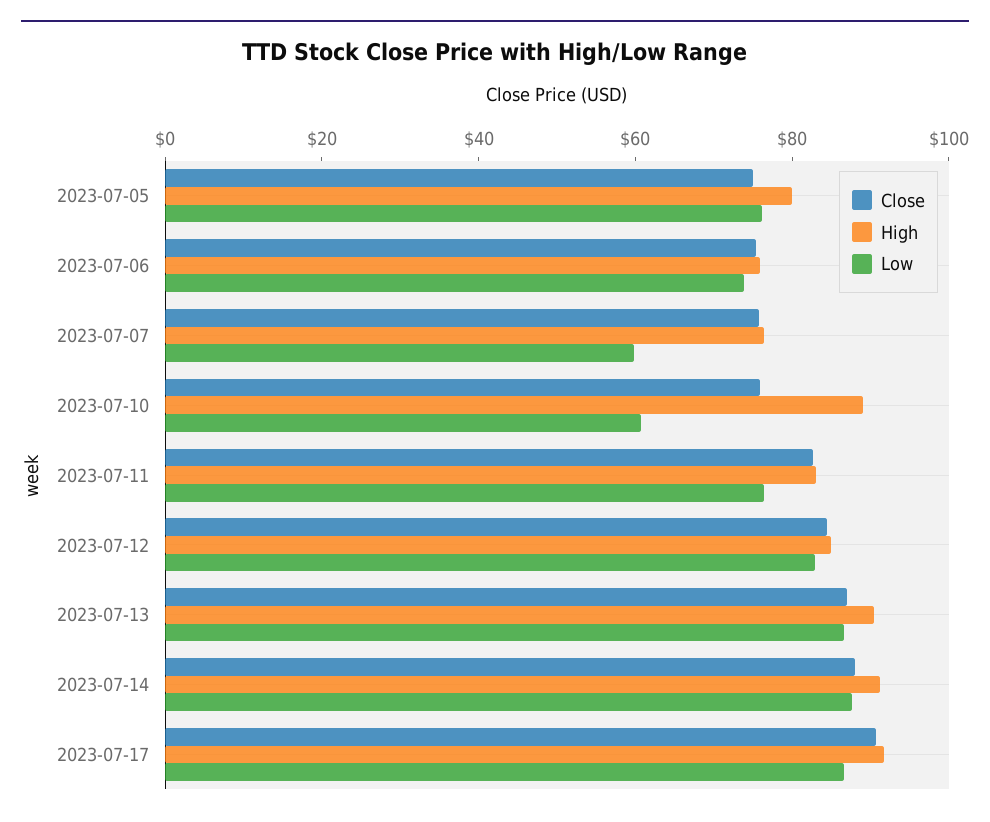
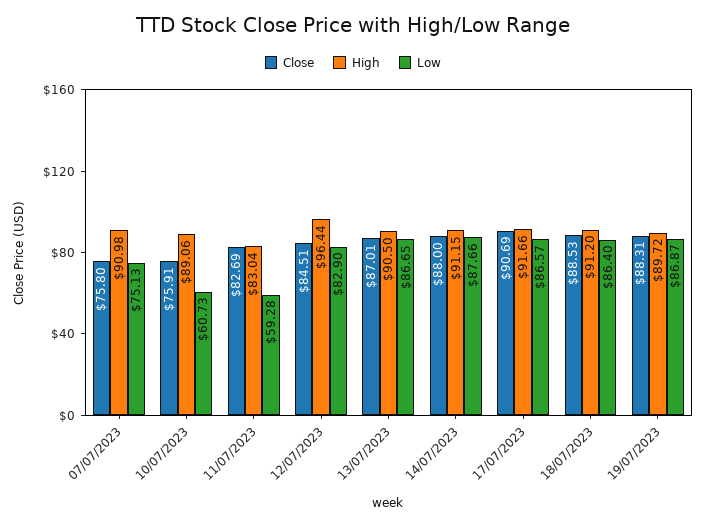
Close, 2023-07-05: 75 -> none
High, 2023-07-05: 80 -> none
Low, 2023-07-05: 75 -> none
Close, 2023-07-06: 75 -> none
High, 2023-07-06: 75 -> none
Low, 2023-07-06: 75 -> none
High, 2023-07-07: 75 -> 90.98
Low, 2023-07-07: 60 -> 75.13
Low, 2023-07-11: 75 -> 59.28
High, 2023-07-12: 85 -> 96.44
Close, 18/07/2023: none -> 88.53
High, 18/07/2023: none -> 91.2
Low, 18/07/2023: none -> 86.4
Close, 19/07/2023: none -> 88.31
High, 19/07/2023: none -> 89.72
Low, 19/07/2023: none -> 86.87

